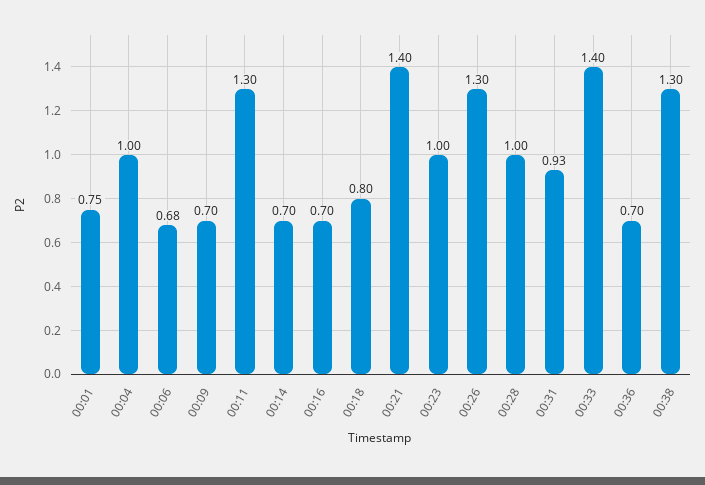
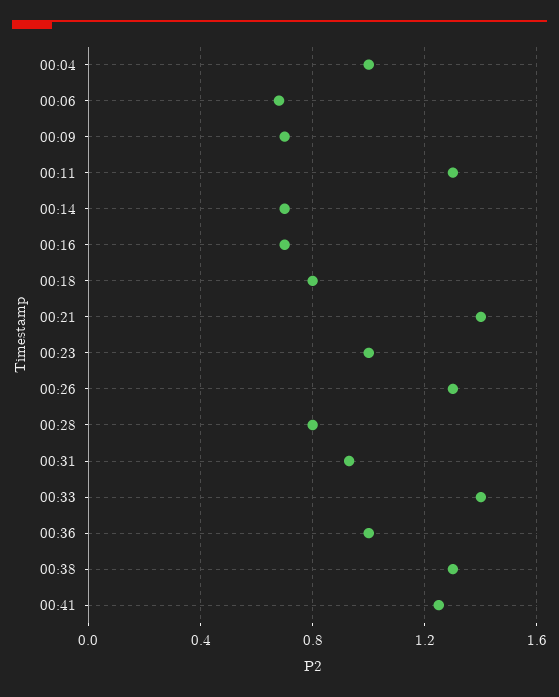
00:01: 0.75 -> none
00:28: 1 -> 0.8
00:36: 0.7 -> 1
00:41: none -> 1.25

